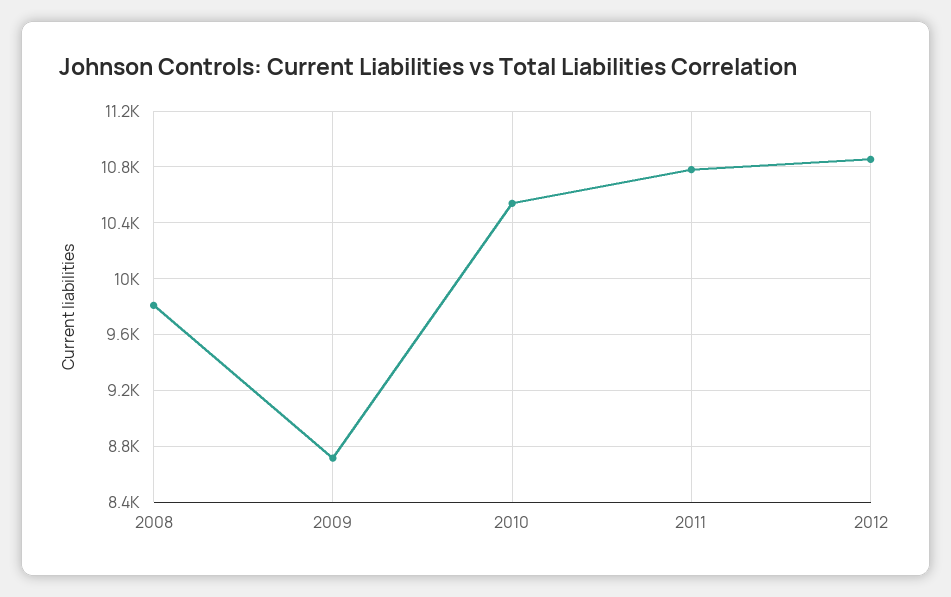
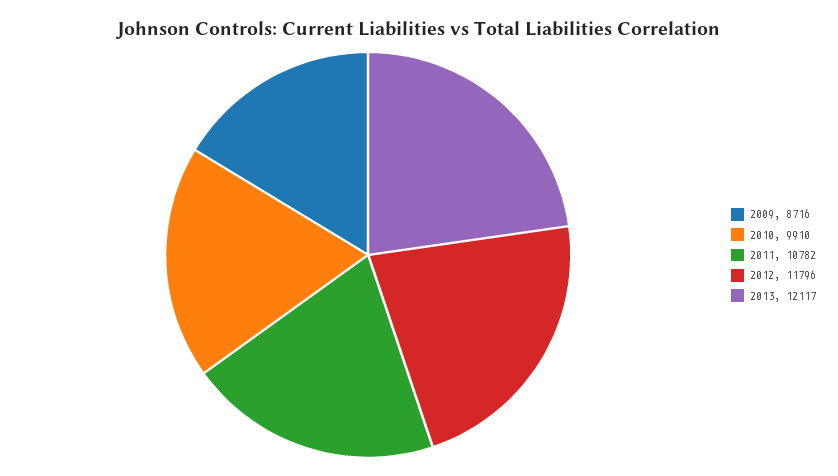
2008: 9800 -> none
2010: 10550 -> 9910
2012: 10850 -> 11796
2013: none -> 12117

